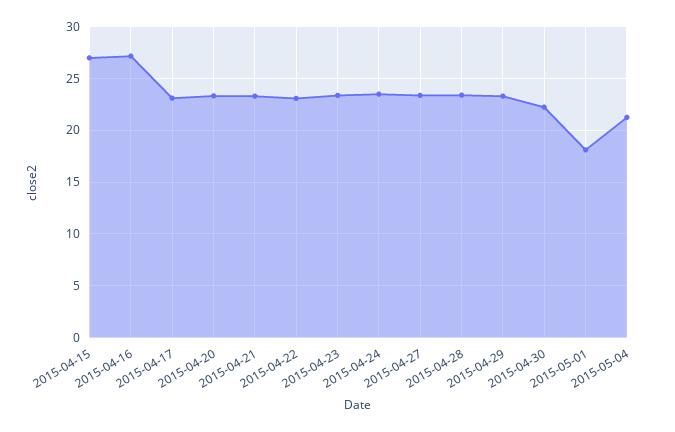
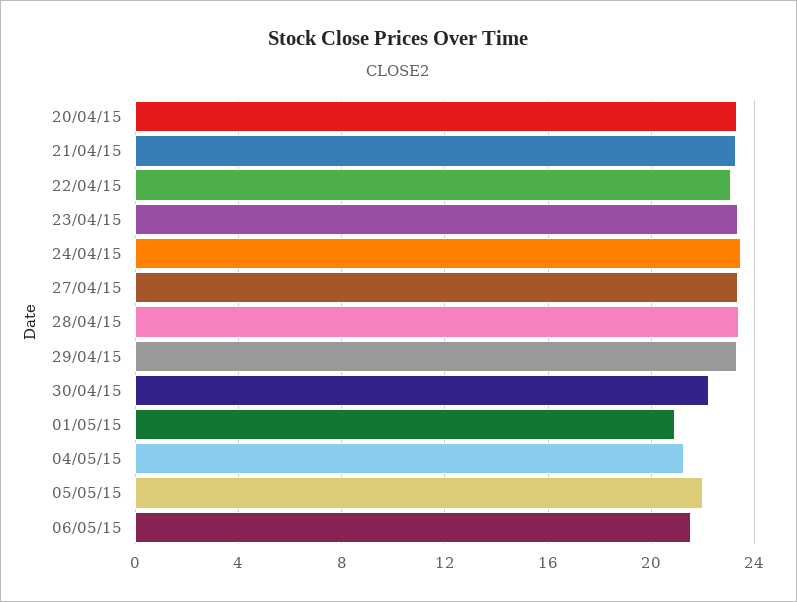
2015-04-15: 27 -> none
2015-04-16: 27 -> none
2015-04-17: 23 -> none
2015-05-01: 18 -> 21
05/05/15: none -> 22
06/05/15: none -> 21.5

